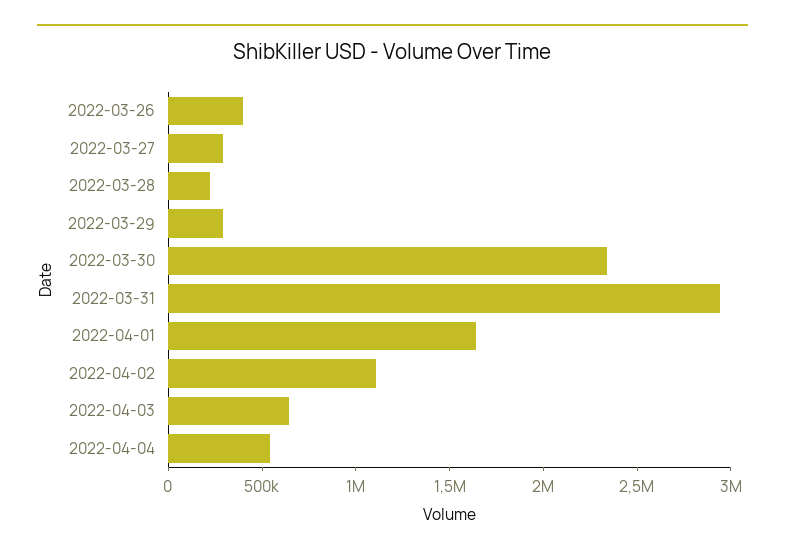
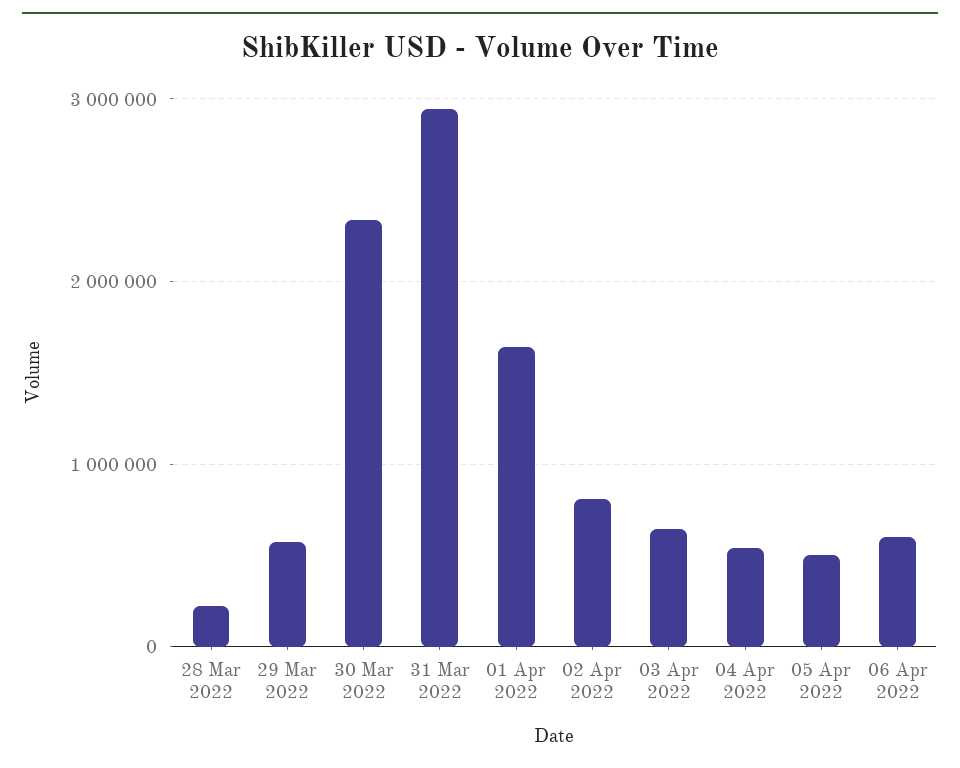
2022-03-26: 400000 -> none
2022-03-27: 300000 -> none
2022-03-29: 300000 -> 600000
2022-04-02: 1100000 -> 800000
05 Apr 2022: none -> 500000
06 Apr 2022: none -> 600000

